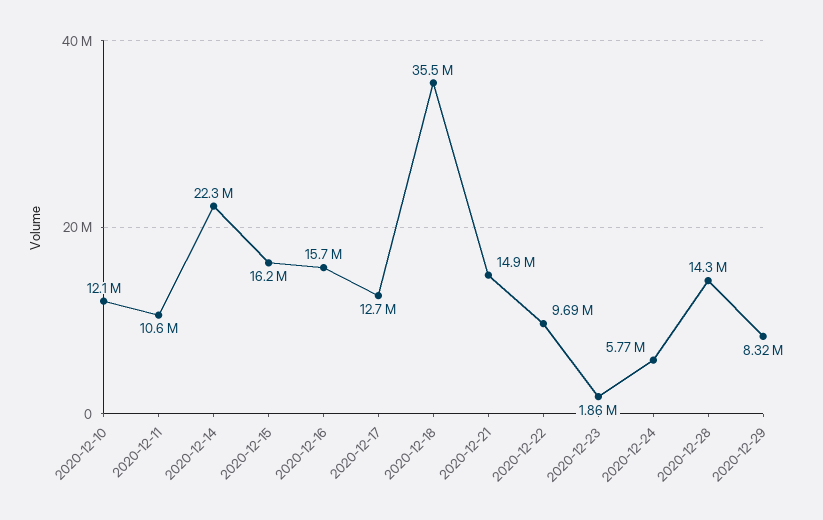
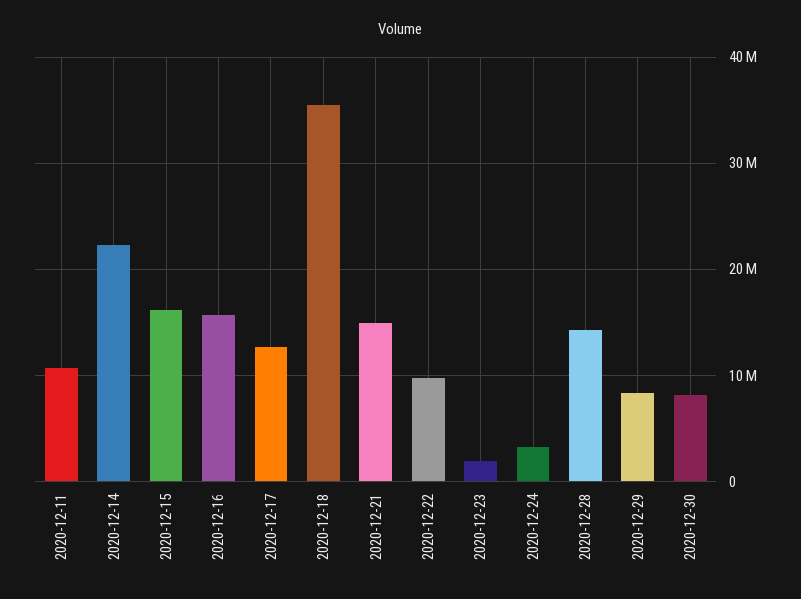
2020-12-10: 12100000 -> none
2020-12-24: 5770000 -> 3000000
2020-12-30: none -> 8000000

